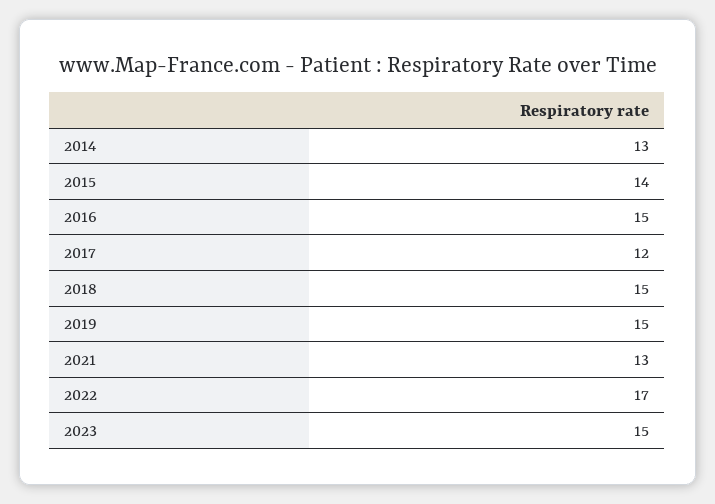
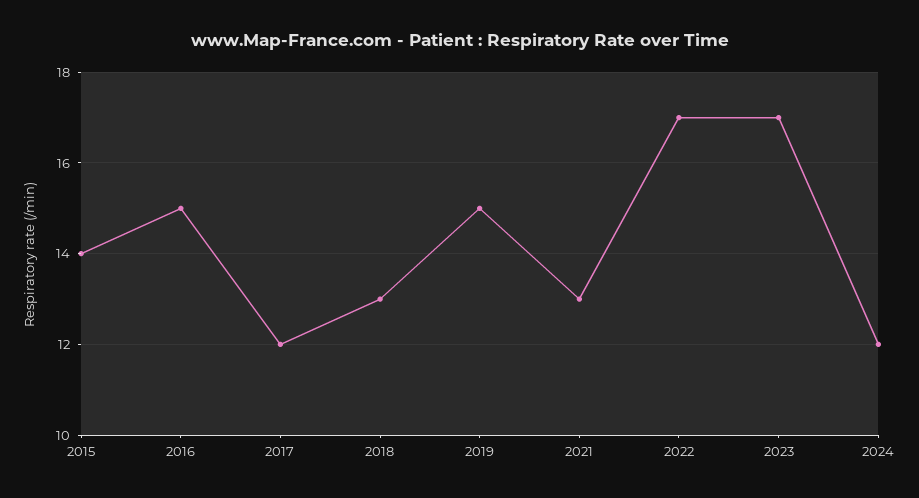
2014: 13 -> none
2018: 15 -> 13
2023: 15 -> 17
2024: none -> 12

